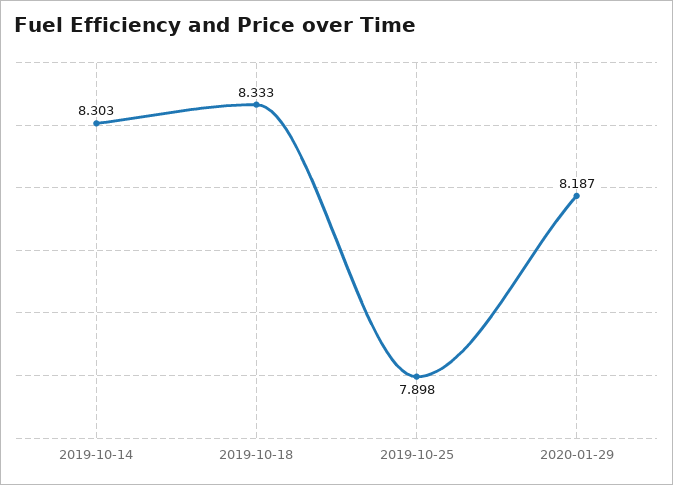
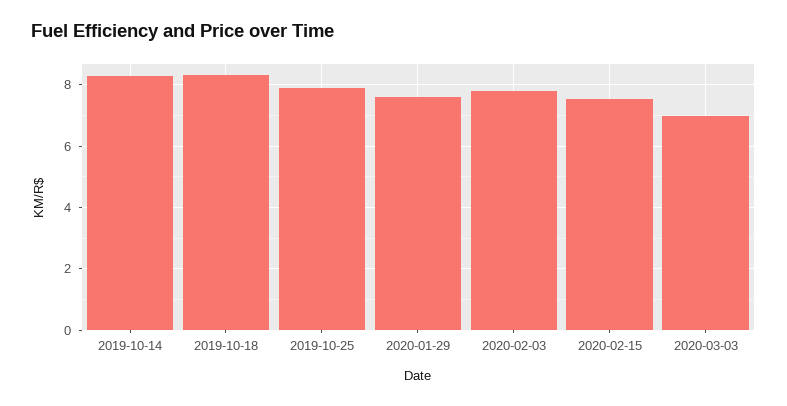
2020-01-29: 8.187 -> 7.6
2020-02-03: none -> 7.8
2020-02-15: none -> 7.6
2020-03-03: none -> 7

